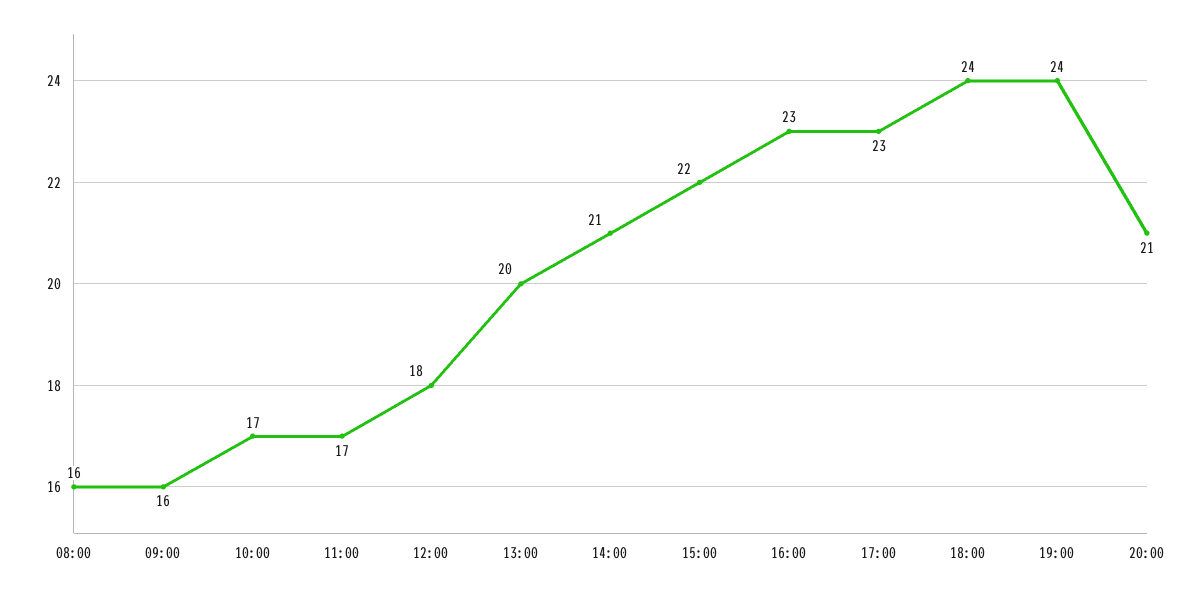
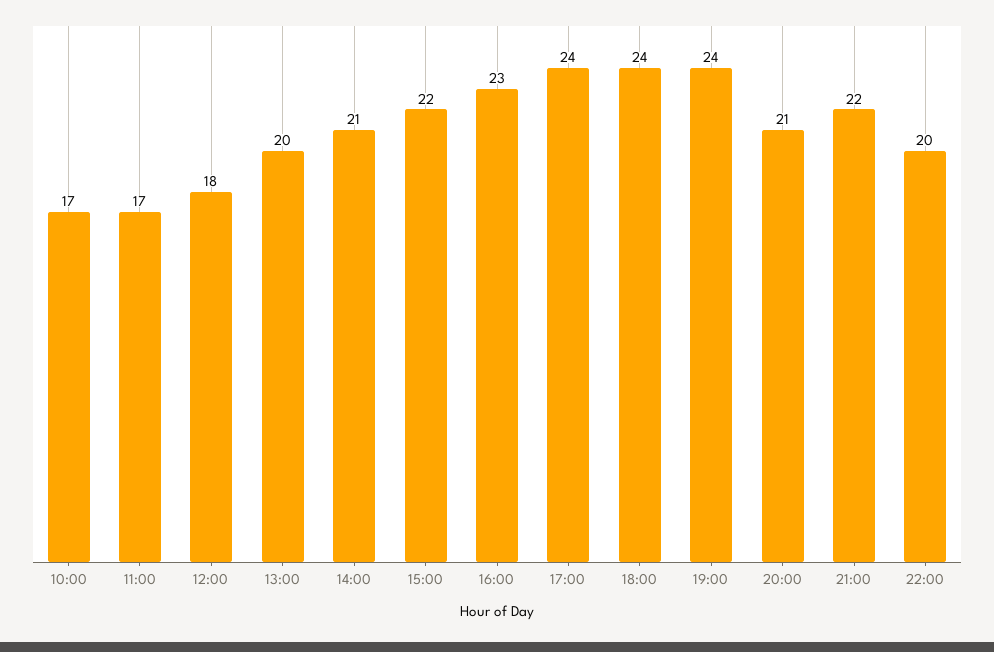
08:00: 16 -> none
09:00: 16 -> none
17:00: 23 -> 24
21:00: none -> 22
22:00: none -> 20

